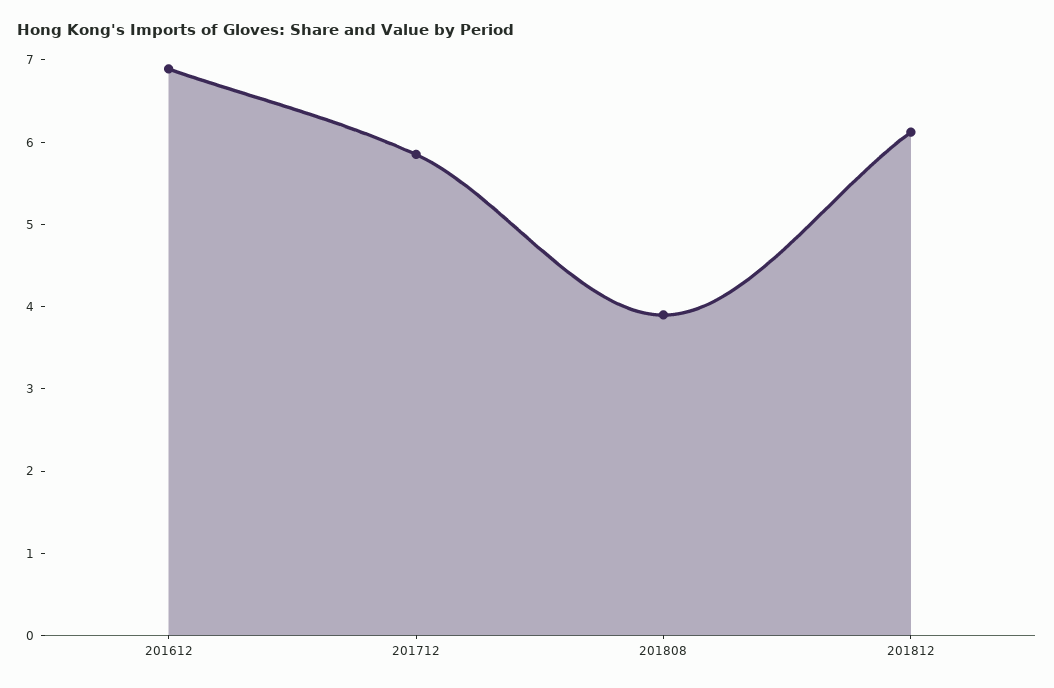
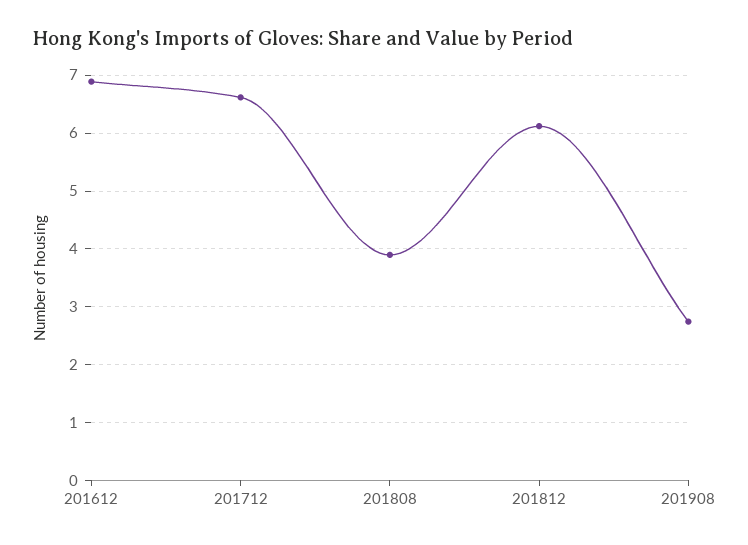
201712: 5.8 -> 6.6
201908: none -> 2.8

